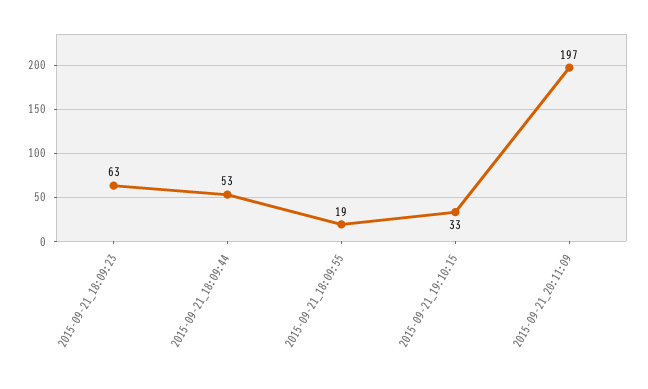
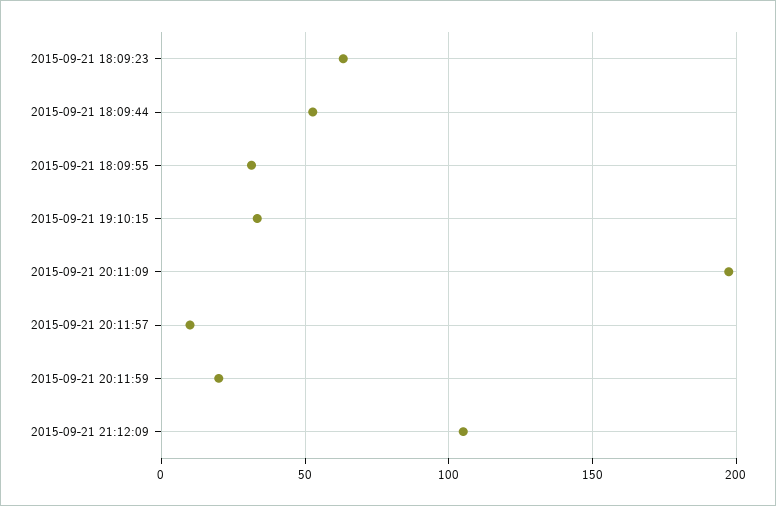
2015-09-21_18:09:55: 19 -> 30
2015-09-21 20:11:57: none -> 10
2015-09-21 20:11:59: none -> 20
2015-09-21 21:12:09: none -> 105

